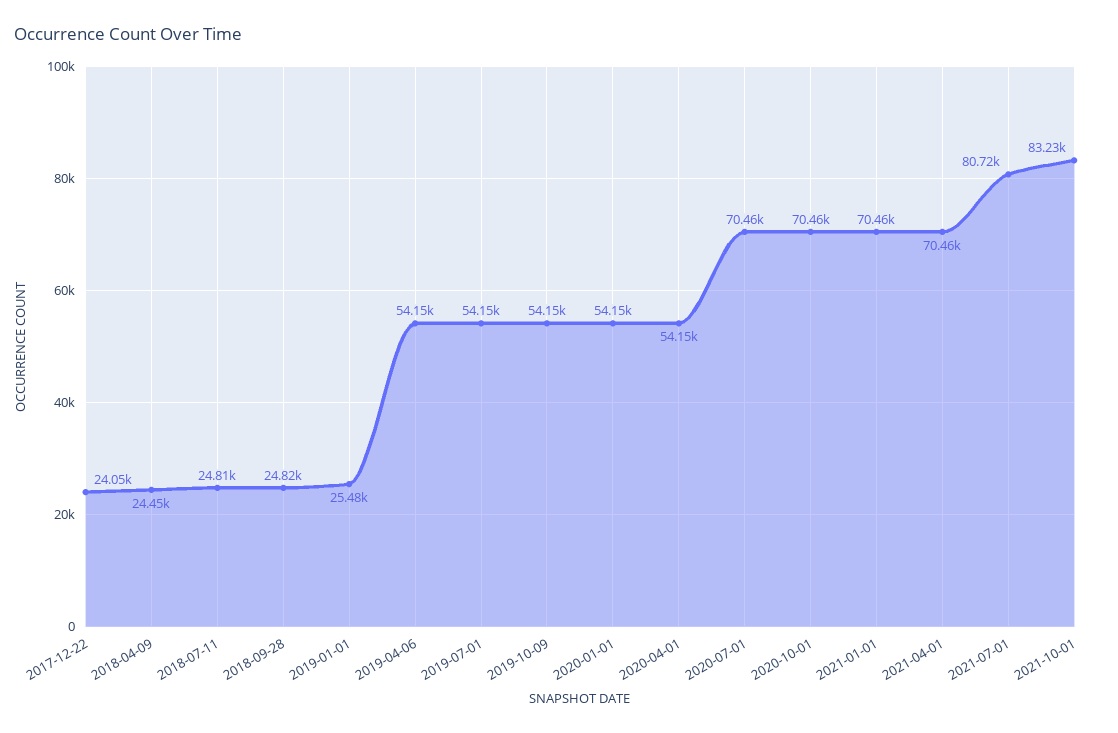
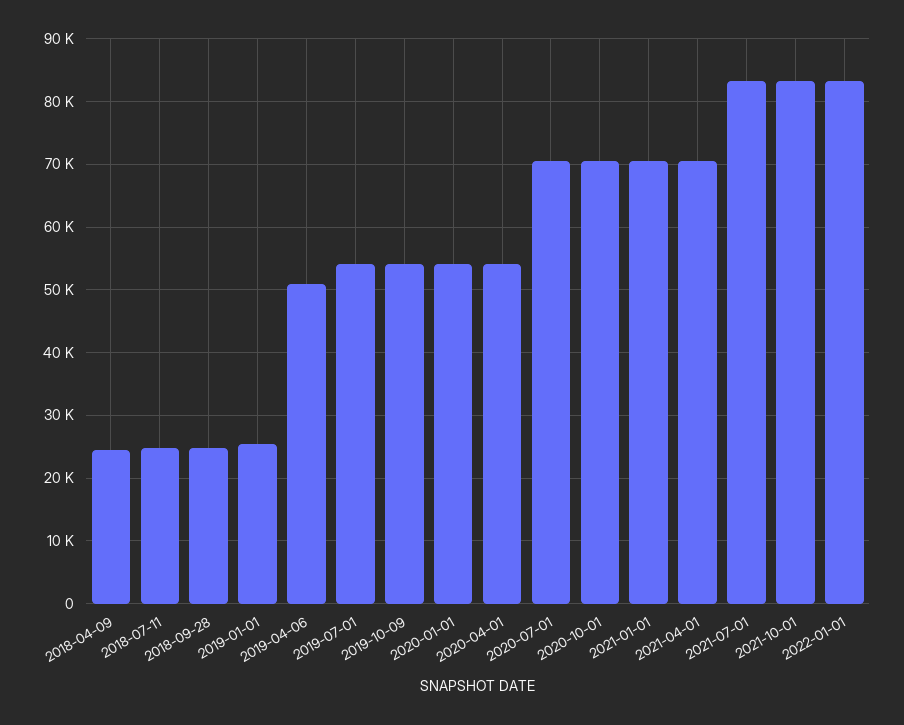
2017-12-22: 24050 -> none
2019-04-06: 54150 -> 51000
2021-07-01: 80720 -> 83000
2022-01-01: none -> 83000

